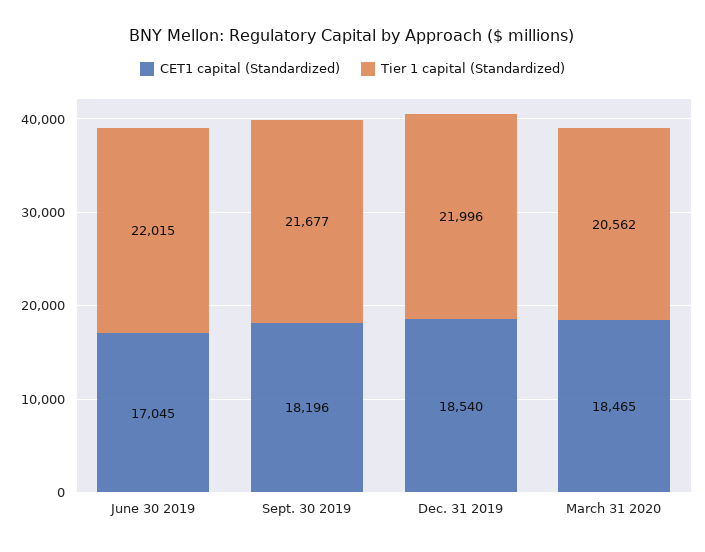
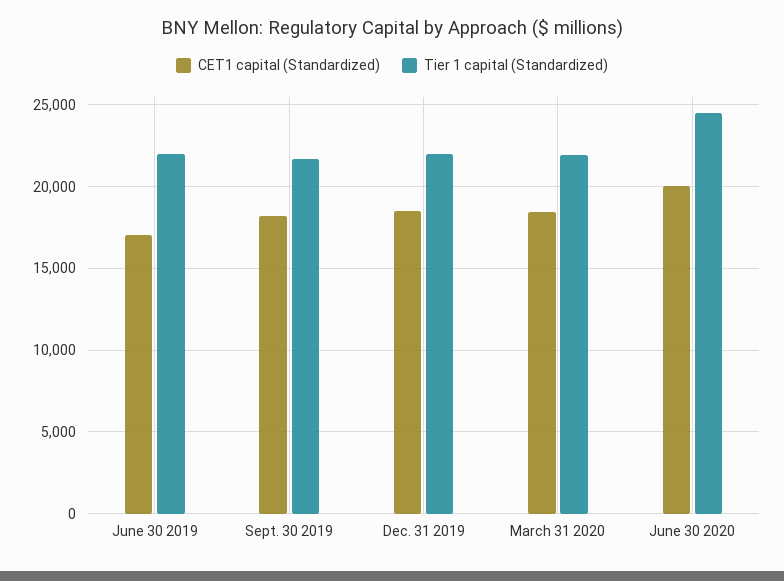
Tier 1 capital (Standardized), March 31 2020: 20562 -> 22000
CET1 capital (Standardized), June 30 2020: none -> 20000
Tier 1 capital (Standardized), June 30 2020: none -> 24500

